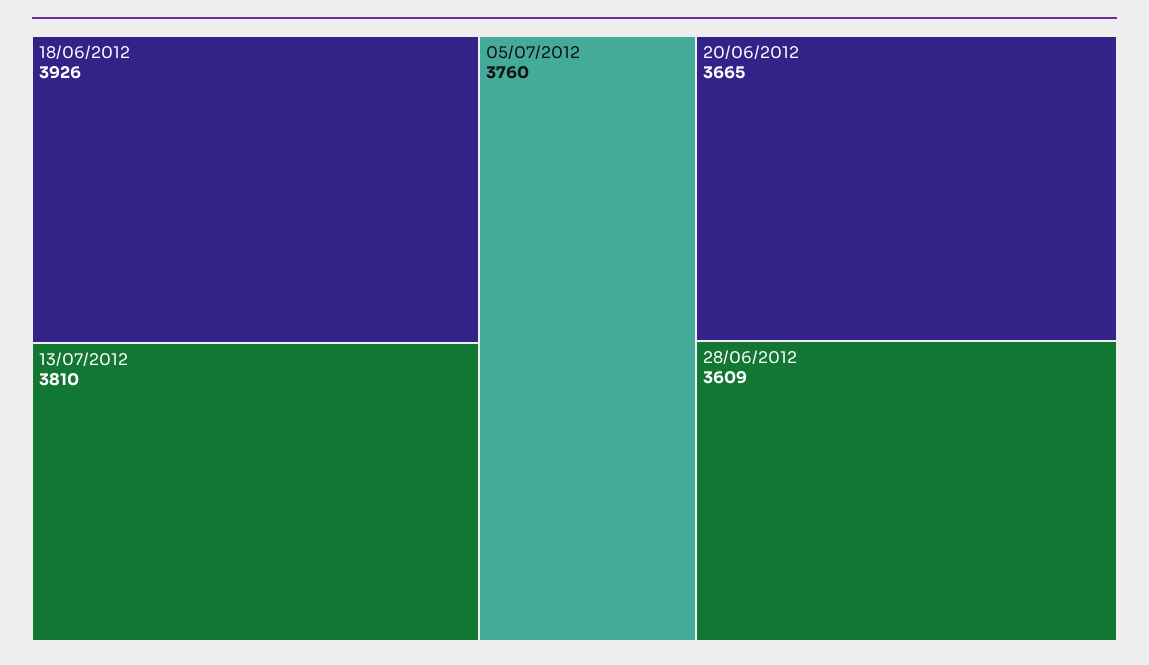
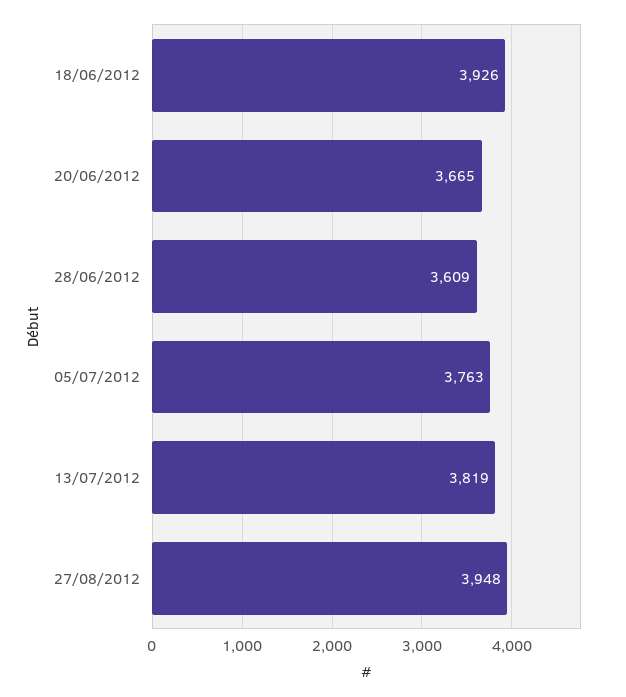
13/07/2012: 3810 -> 3819
05/07/2012: 3760 -> 3763
27/08/2012: none -> 3948

